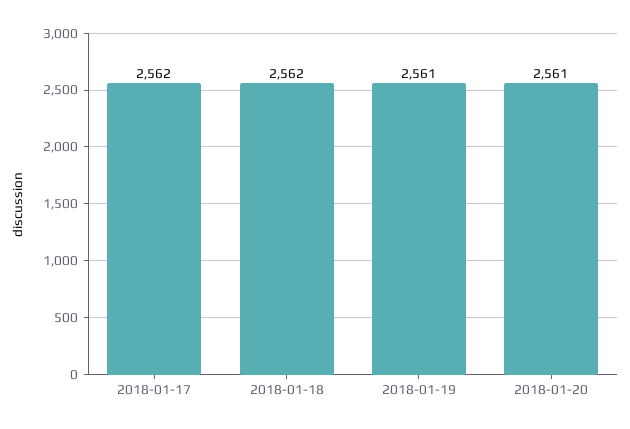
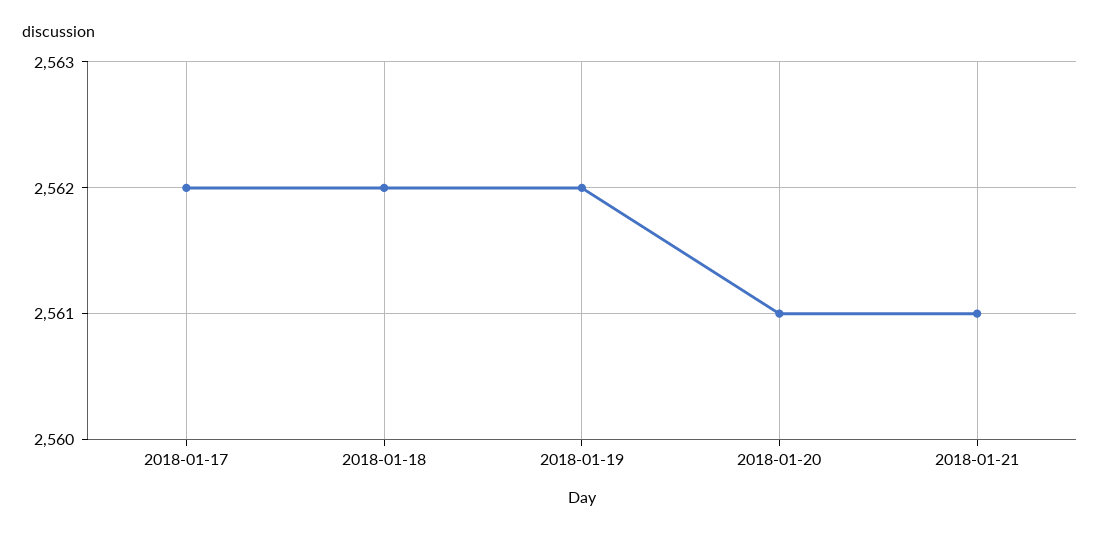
2018-01-19: 2561 -> 2562
2018-01-21: none -> 2561

